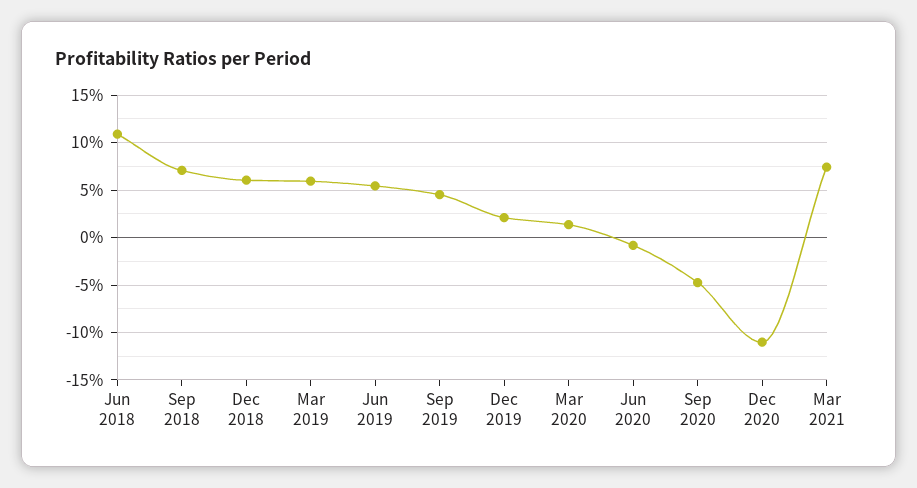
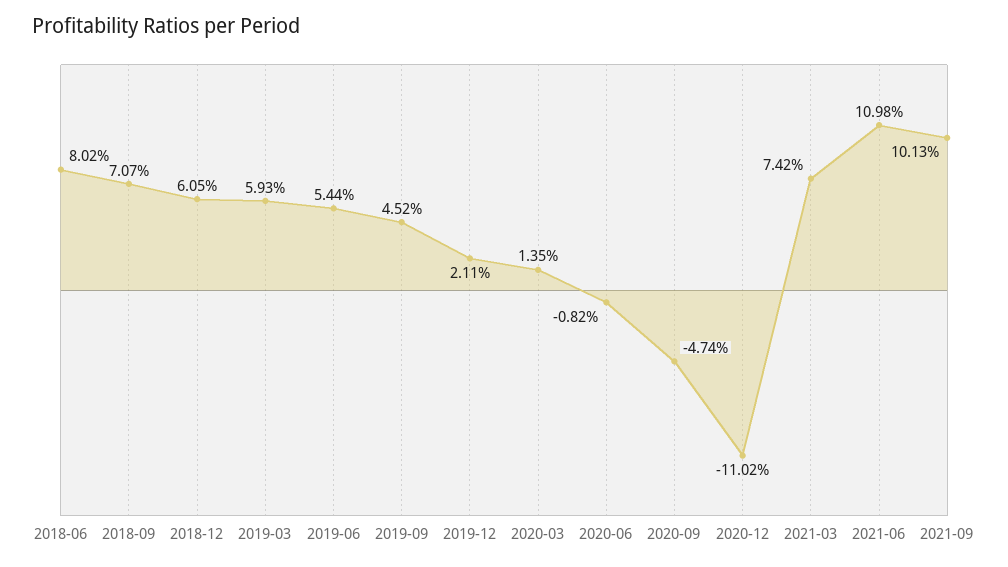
Jun 2018: 11 -> 8.02
2021-06: none -> 10.98
2021-09: none -> 10.13

